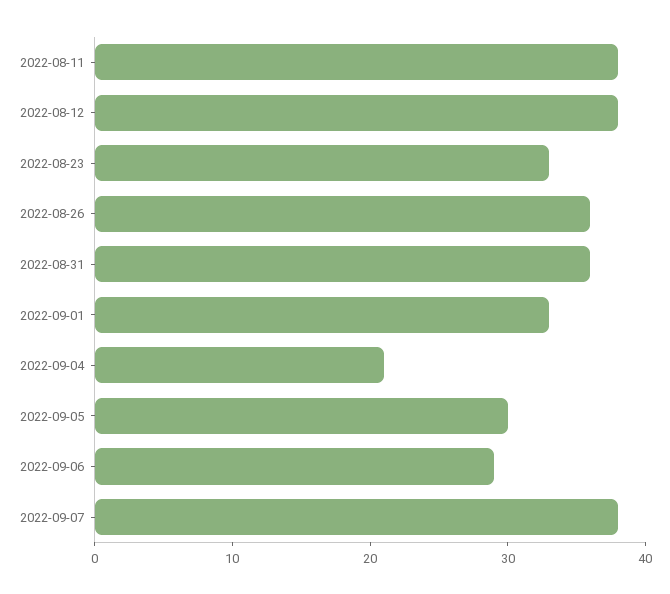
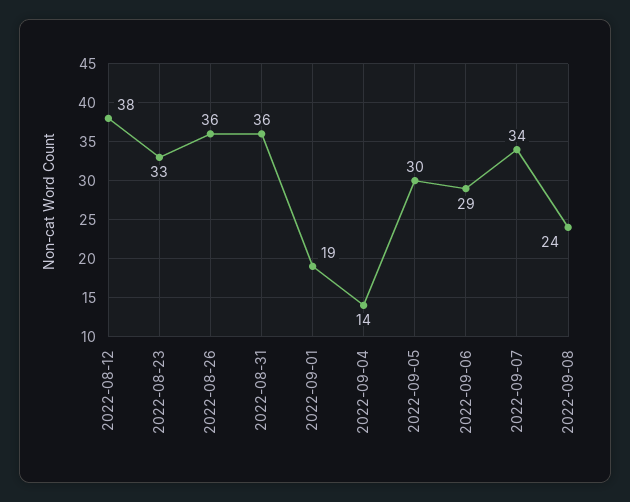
2022-08-11: 38 -> none
2022-09-01: 33 -> 19
2022-09-04: 21 -> 14
2022-09-07: 38 -> 34
2022-09-08: none -> 24

